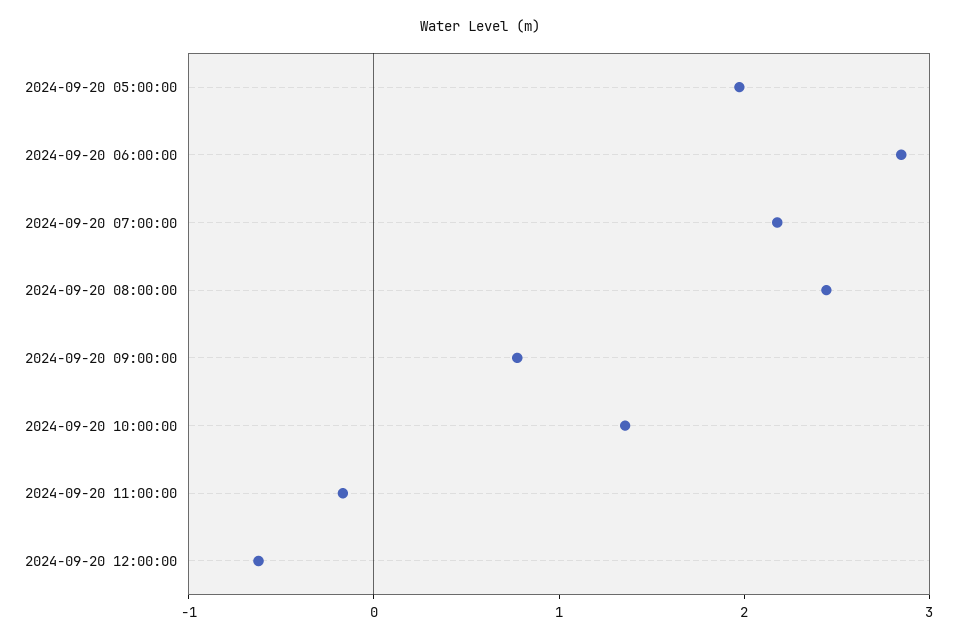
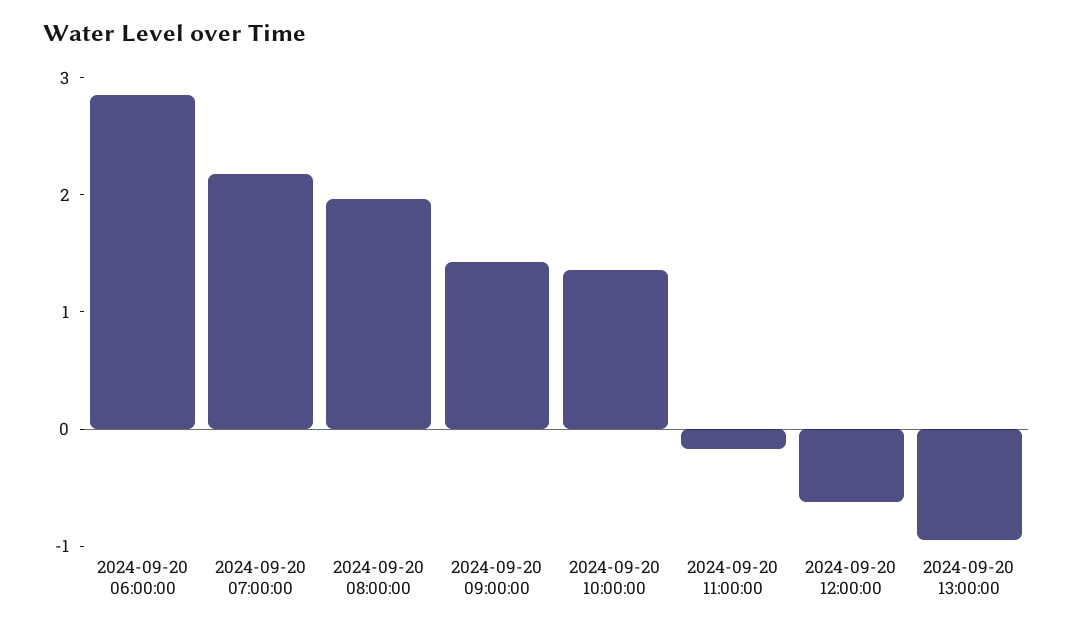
2024-09-20 05:00:00: 2 -> none
2024-09-20 08:00:00: 2.4 -> 2
2024-09-20 09:00:00: 0.8 -> 1.4
2024-09-20 13:00:00: none -> -1

